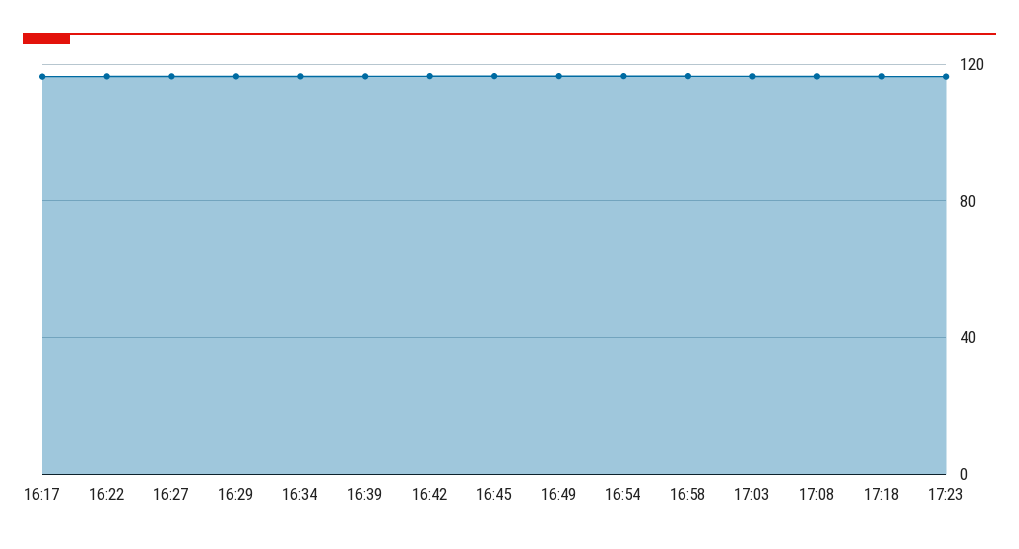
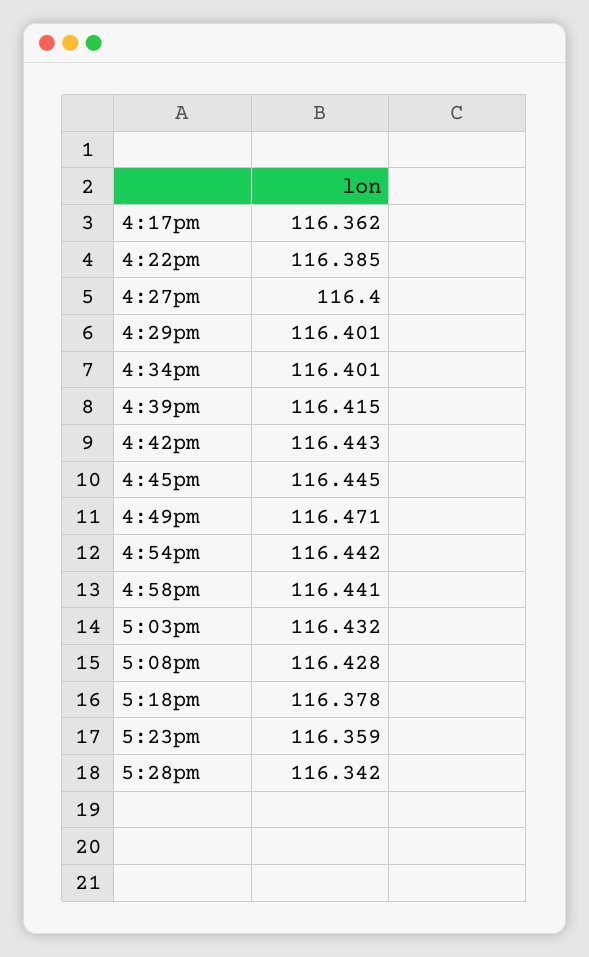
5:28pm: none -> 116.342

